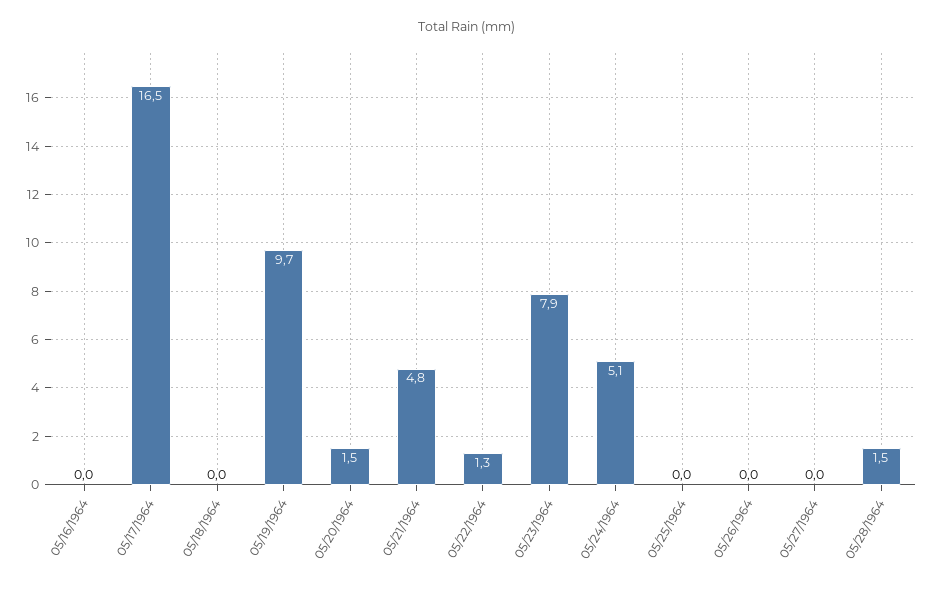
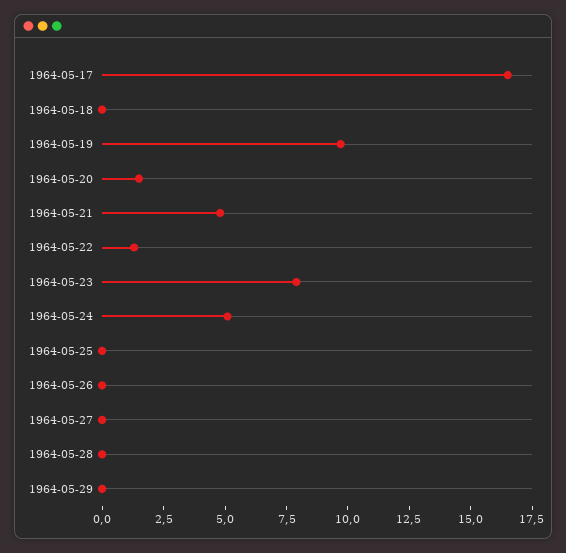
05/16/1964: 0 -> none
05/28/1964: 1.5 -> 0
1964-05-29: none -> 0

